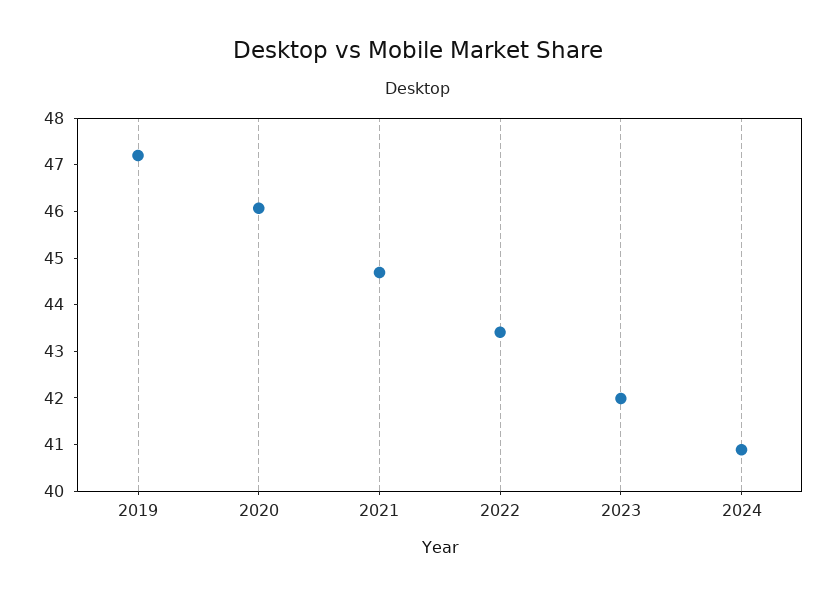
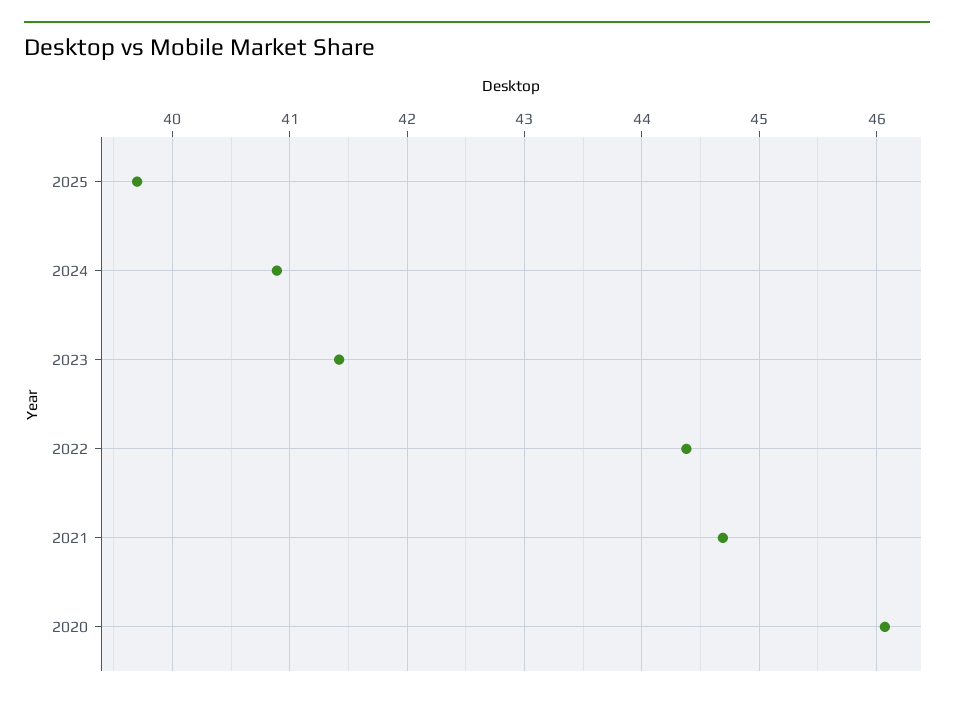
2019: 47.2 -> none
2022: 43.4 -> 44.4
2023: 42 -> 41.4
2025: none -> 39.7

